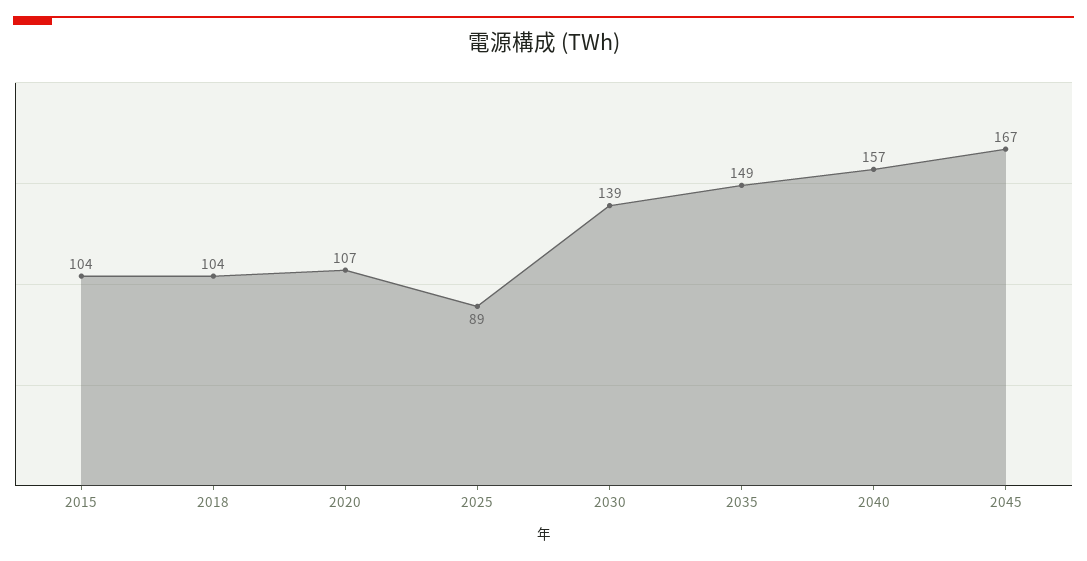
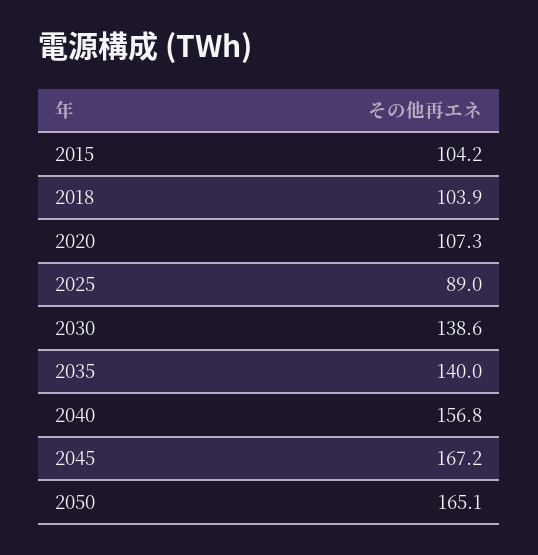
2035: 149 -> 140
2050: none -> 165.1

